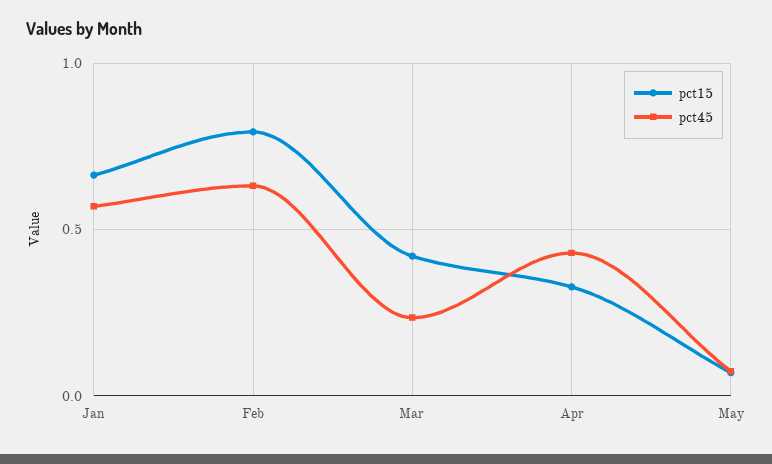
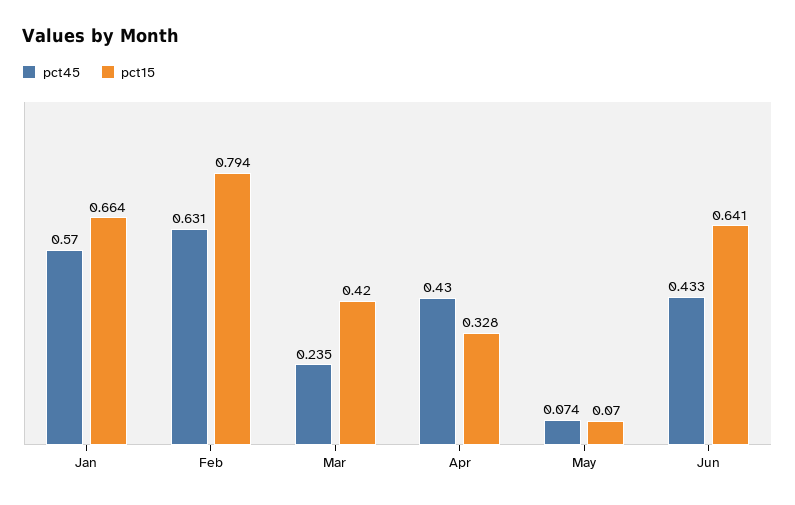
pct45, Jun: none -> 0.433
pct15, Jun: none -> 0.641

